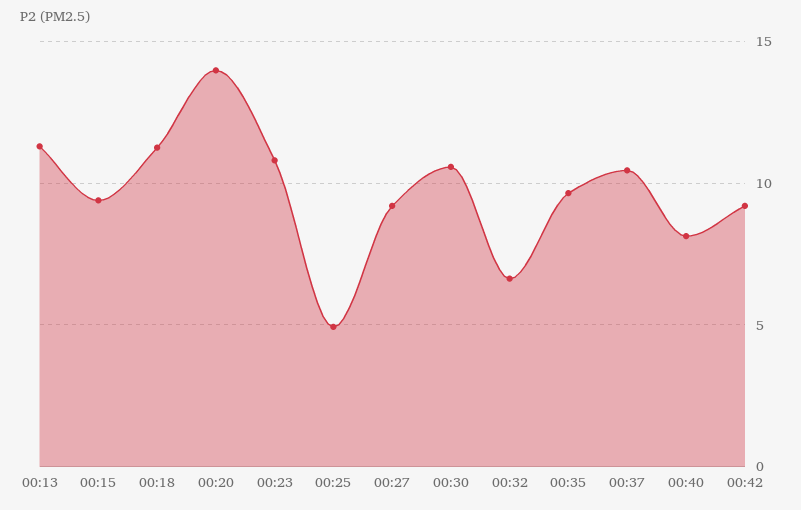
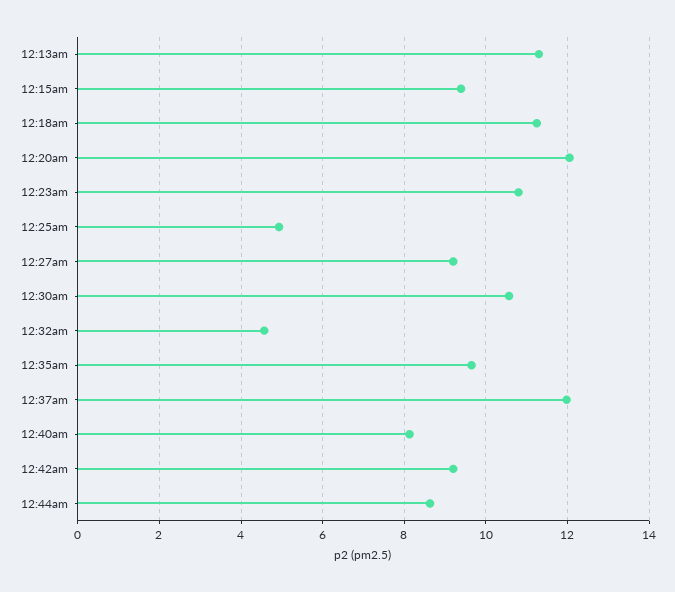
00:20: 14 -> 12
00:32: 6.5 -> 4.6
00:37: 10.5 -> 12
12:44am: none -> 8.6

